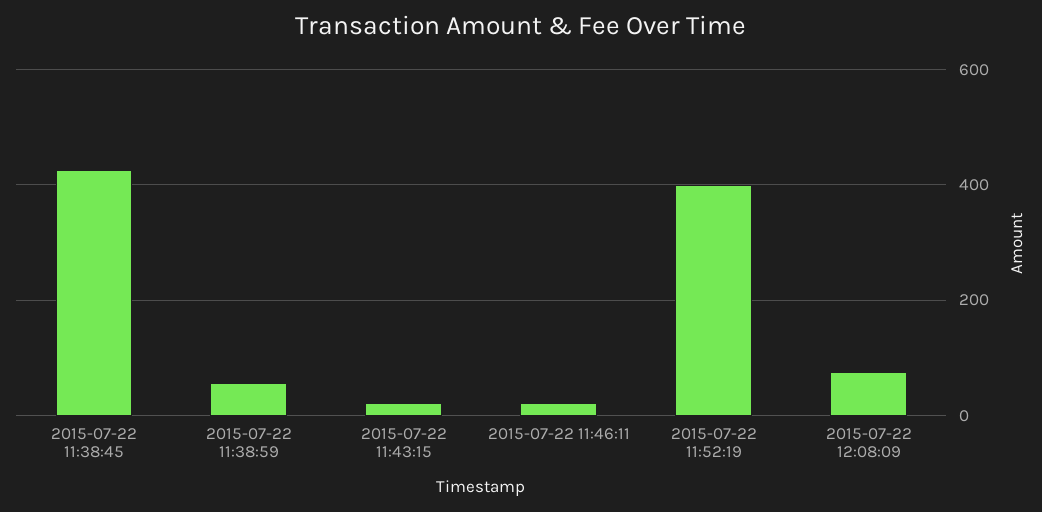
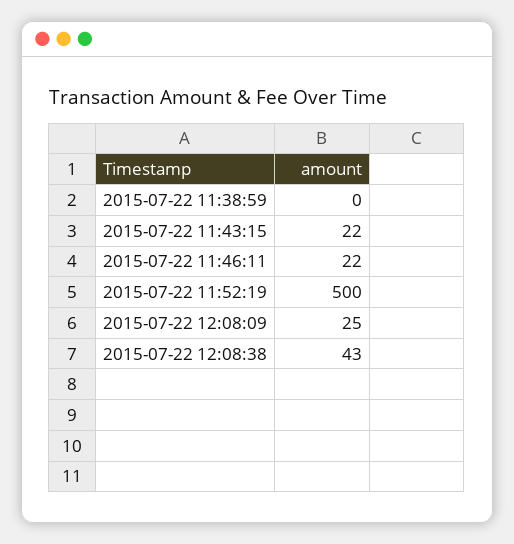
2015-07-22 11:38:45: 420 -> none
2015-07-22 11:38:59: 60 -> 0
2015-07-22 11:52:19: 400 -> 500
2015-07-22 12:08:09: 80 -> 25
2015-07-22 12:08:38: none -> 43

